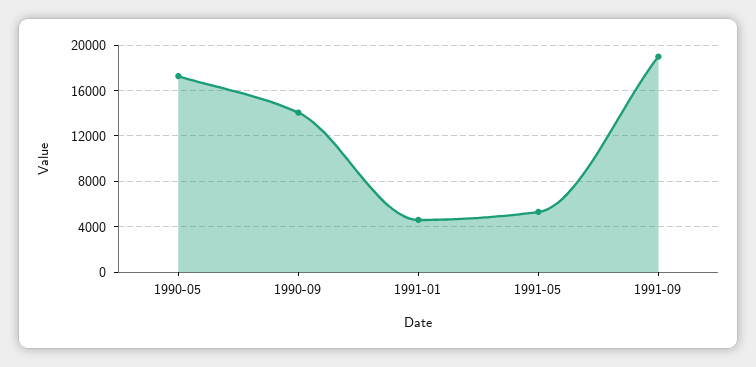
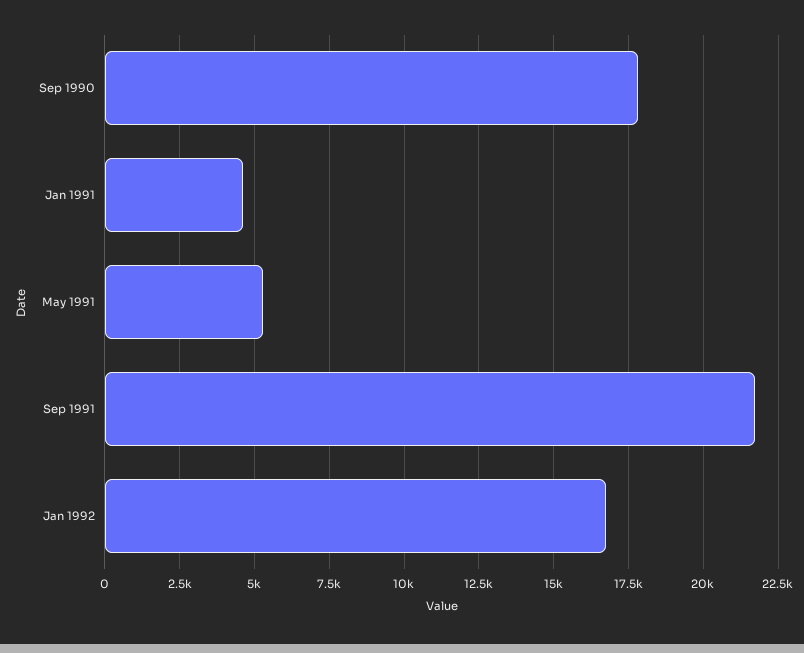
1990-05: 17000 -> none
1990-09: 14000 -> 17750
1991-09: 19000 -> 21750
Jan 1992: none -> 16750

